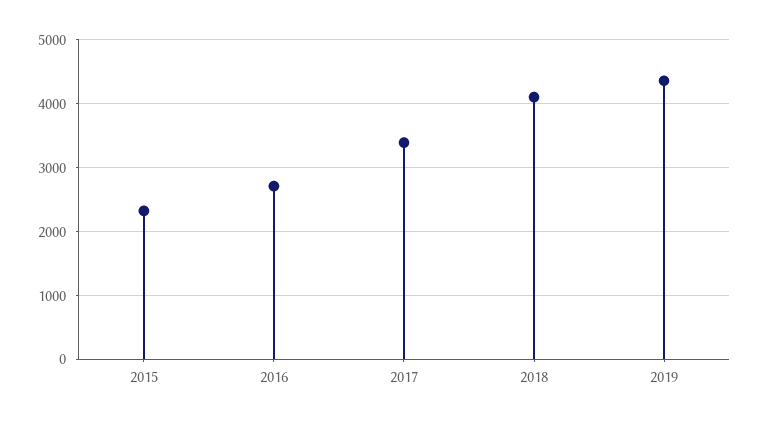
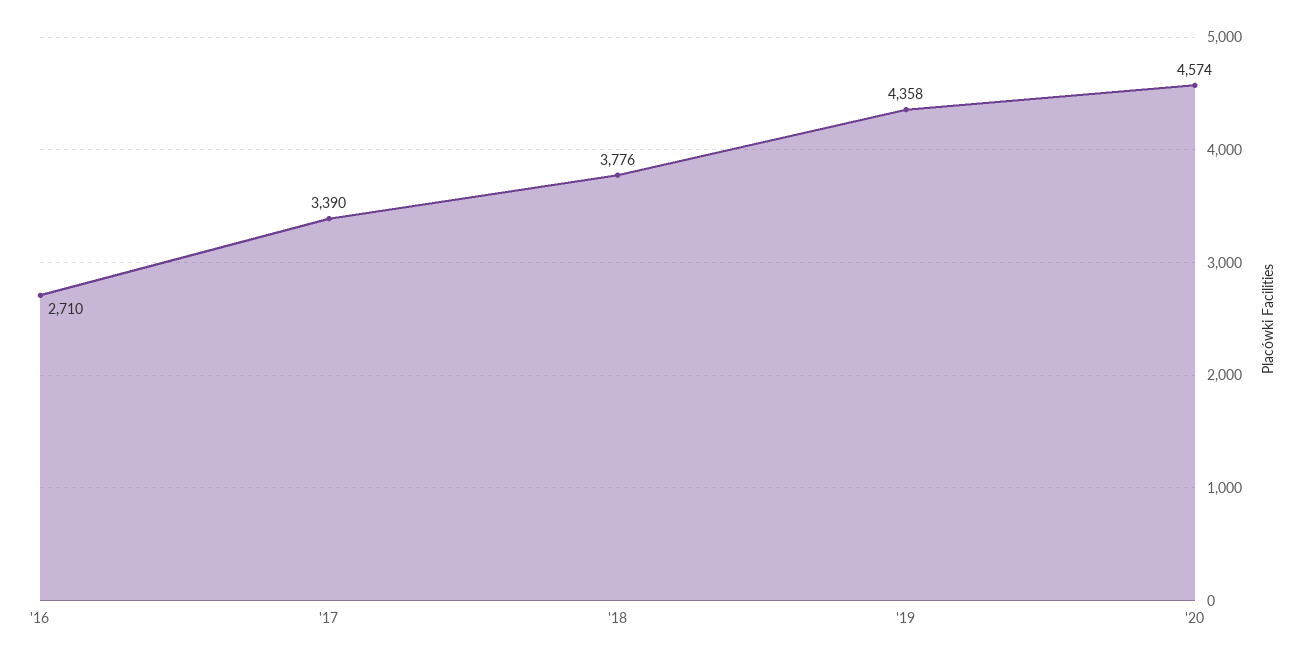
2015: 2300 -> none
2018: 4100 -> 3776
'20: none -> 4574

